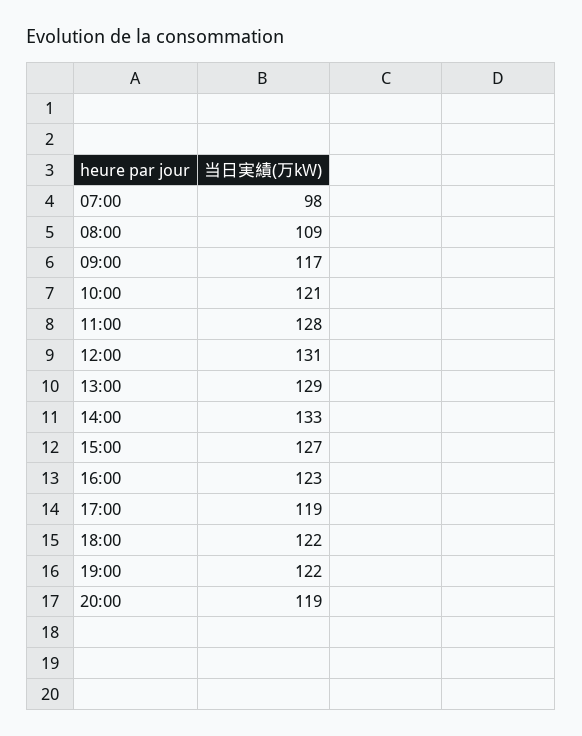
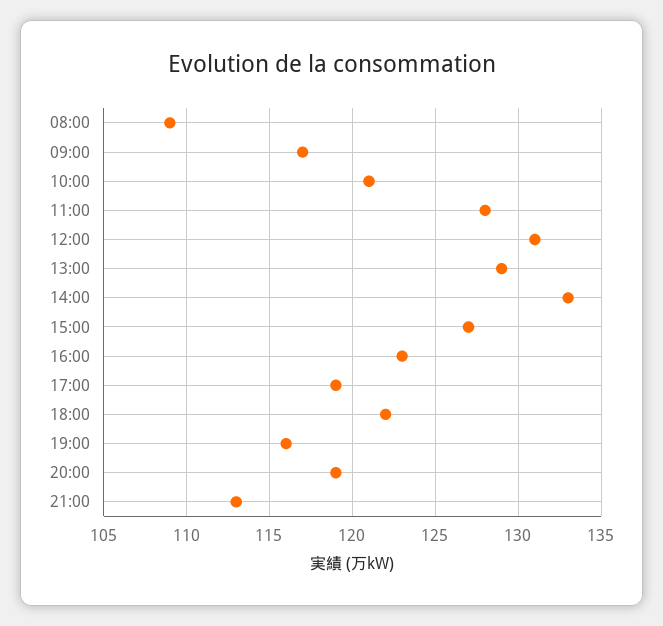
07:00: 98 -> none
19:00: 122 -> 116
21:00: none -> 113

